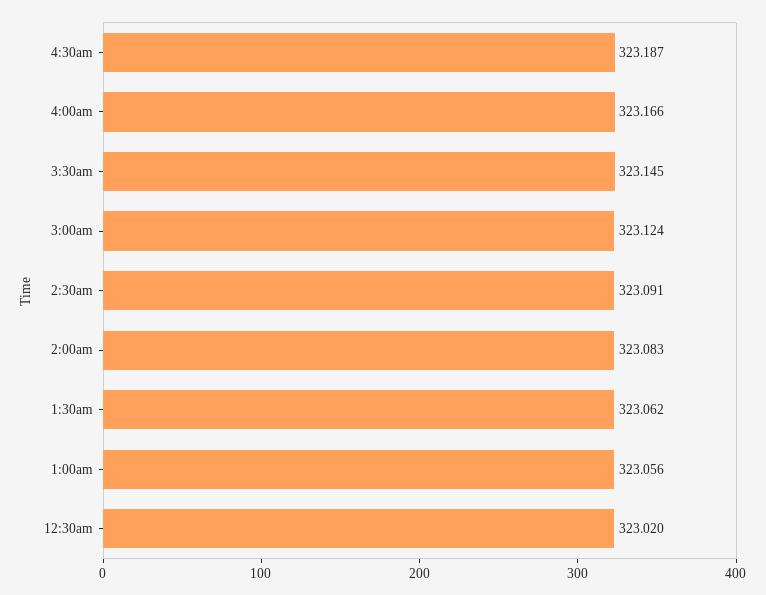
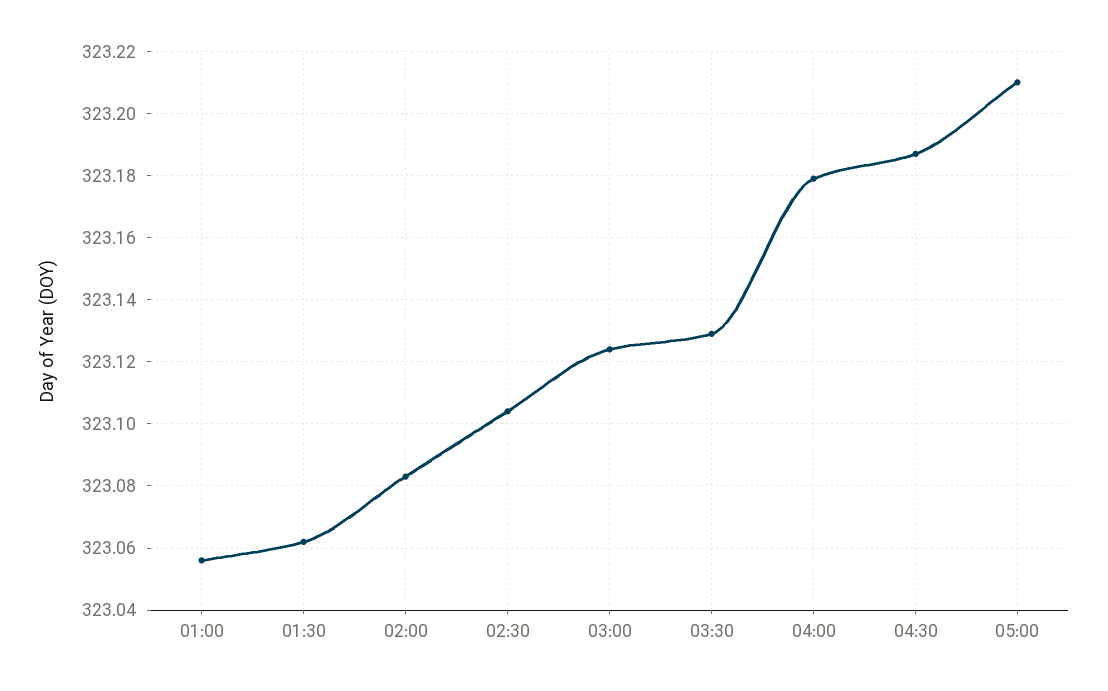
4:00am: 323.166 -> 323.18
3:30am: 323.145 -> 323.13
2:30am: 323.091 -> 323.105
12:30am: 323.02 -> none
05:00: none -> 323.21

